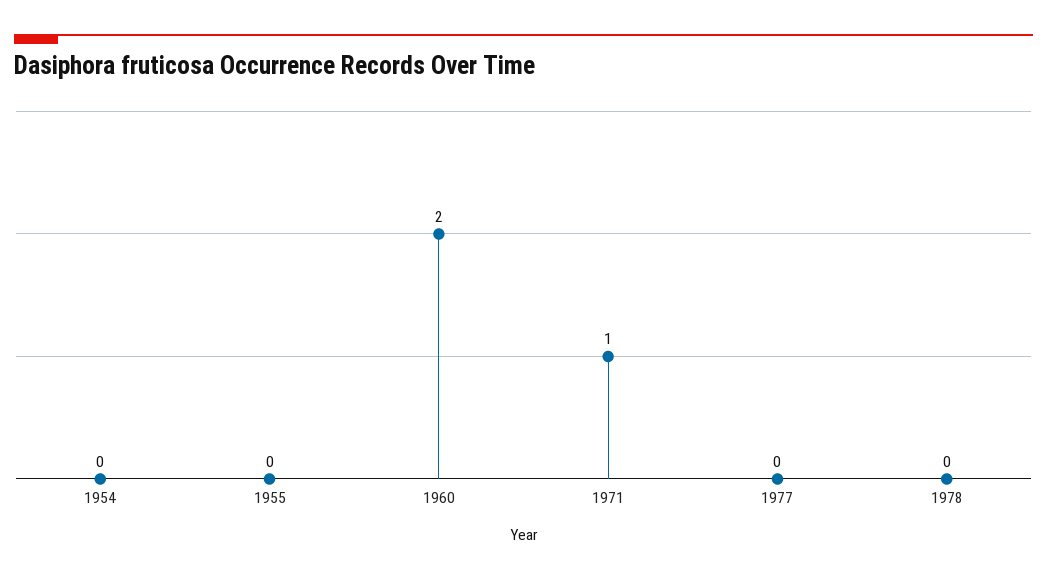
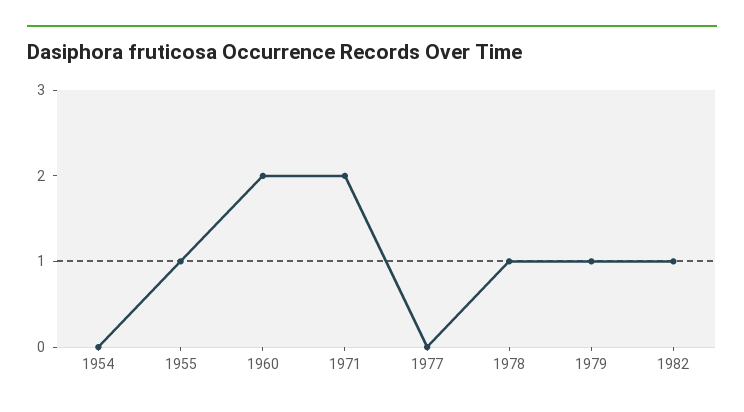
1955: 0 -> 1
1971: 1 -> 2
1978: 0 -> 1
1979: none -> 1
1982: none -> 1

